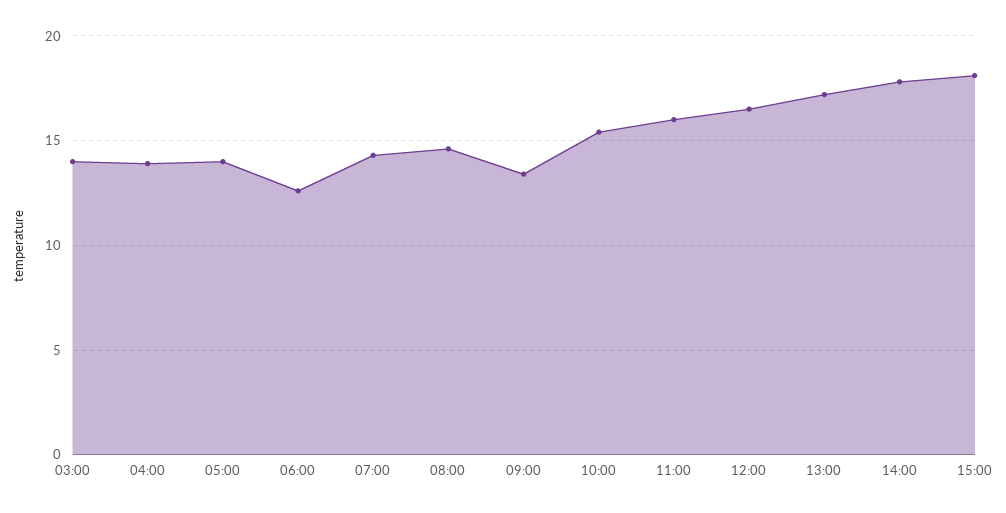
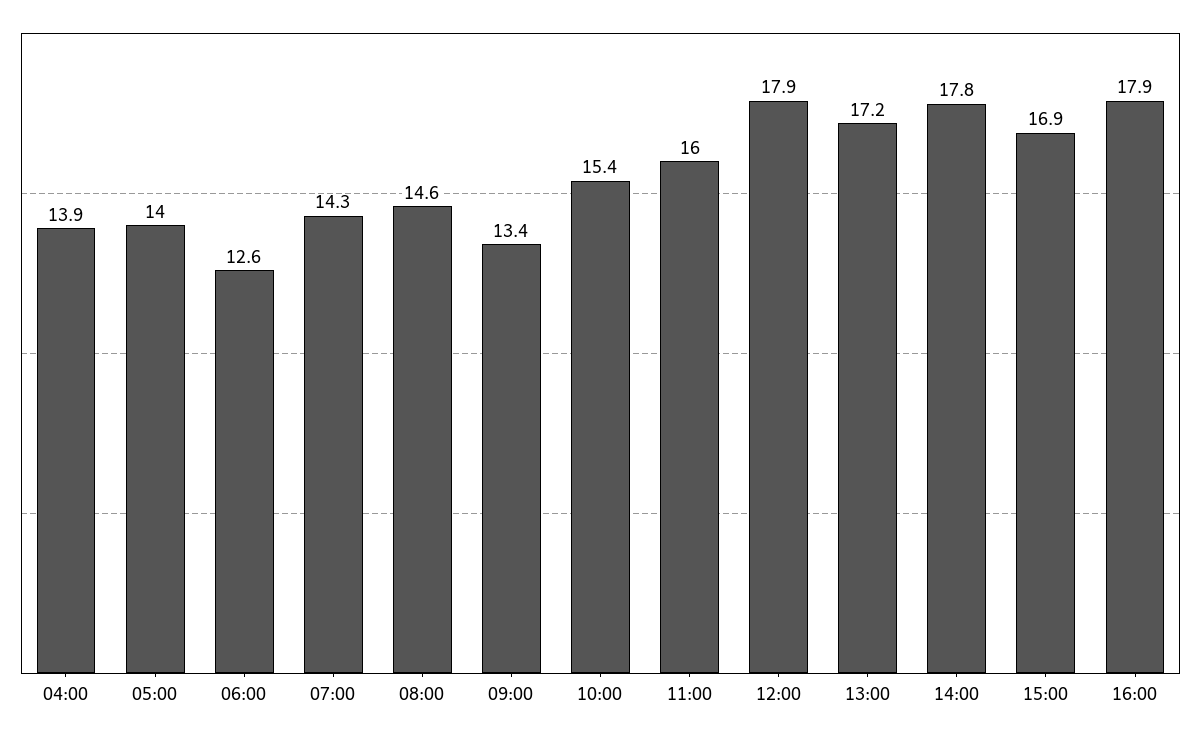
03:00: 14 -> none
12:00: 16.5 -> 17.9
15:00: 18 -> 16.9
16:00: none -> 17.9

